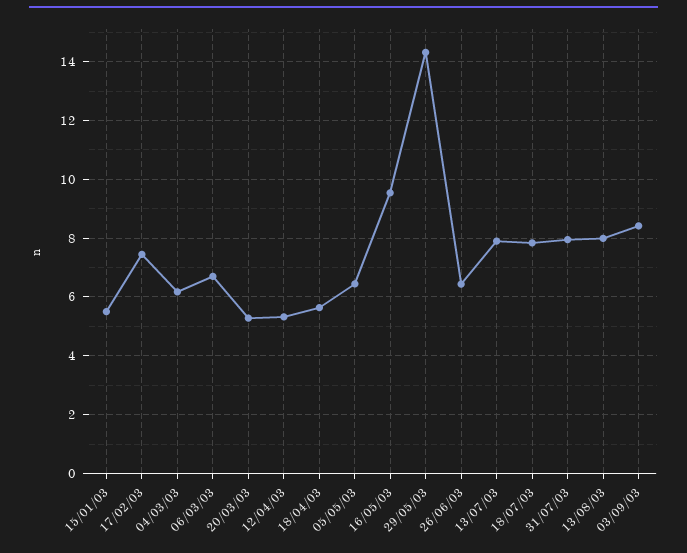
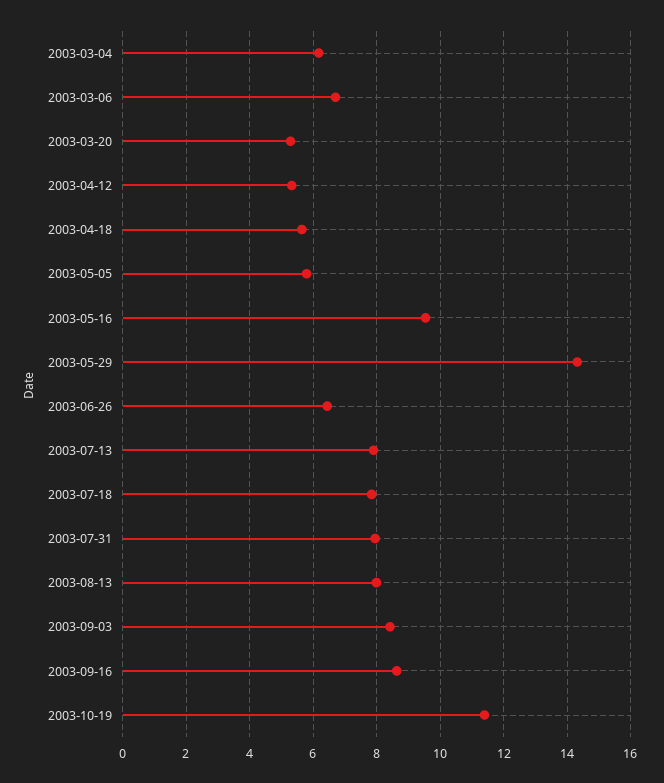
15/01/03: 5.5 -> none
17/02/03: 7.5 -> none
05/05/03: 6.5 -> 5.8
2003-09-16: none -> 8.6
2003-10-19: none -> 11.4

